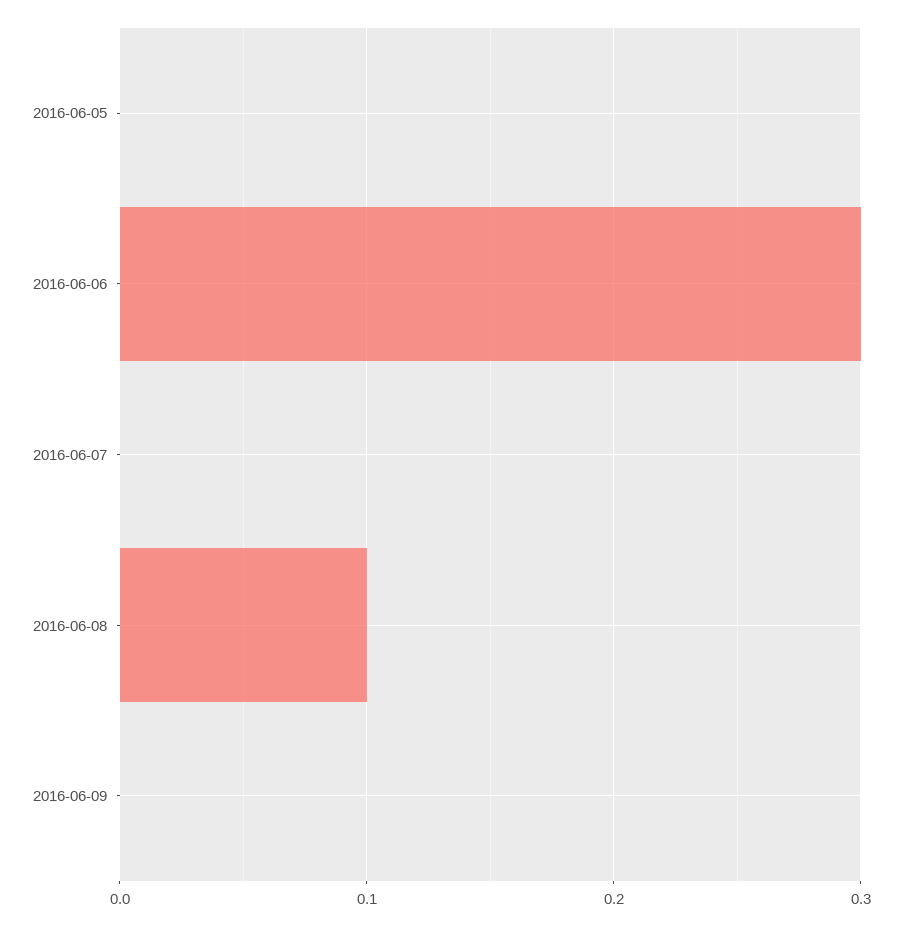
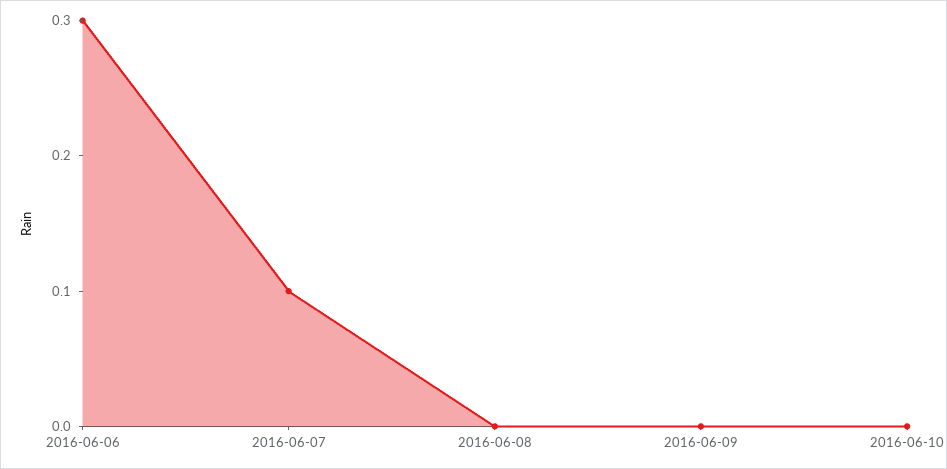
2016-06-05: 0 -> none
2016-06-07: 0 -> 0.1
2016-06-08: 0.1 -> 0
2016-06-10: none -> 0

